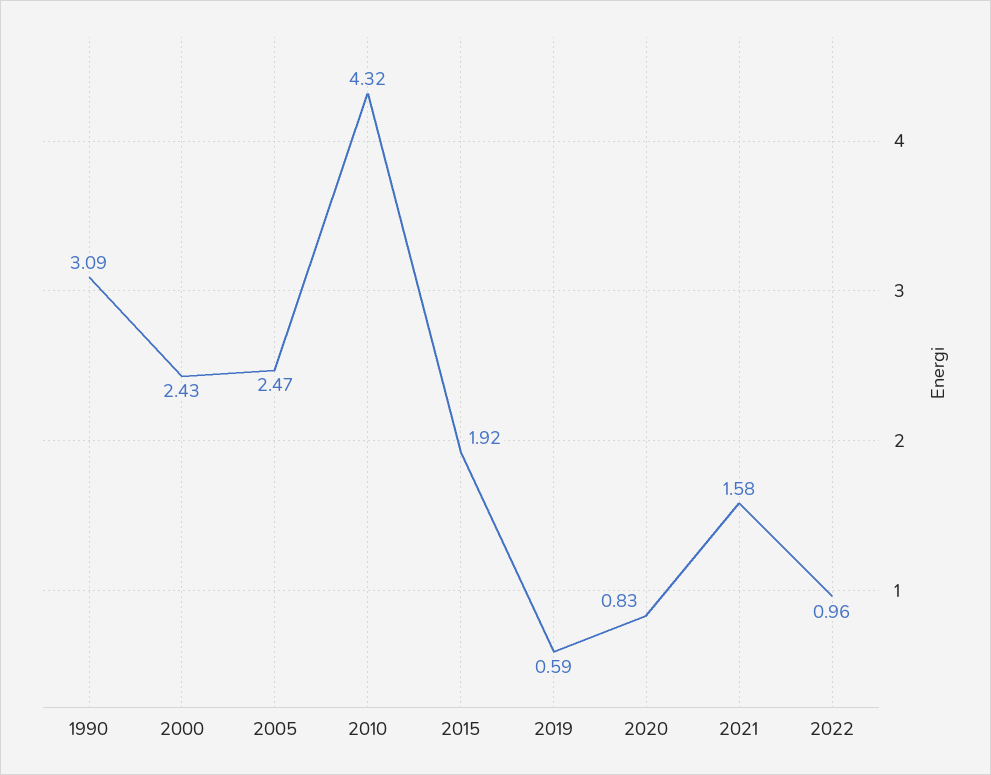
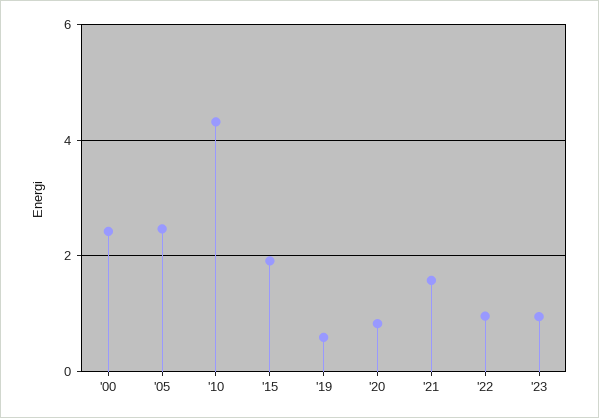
1990: 3.09 -> none
'23: none -> 1

